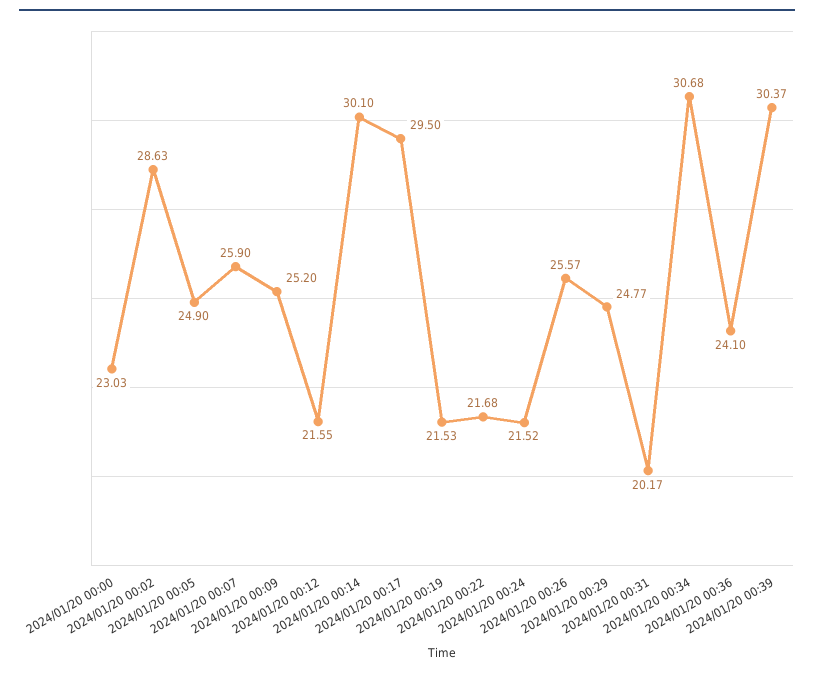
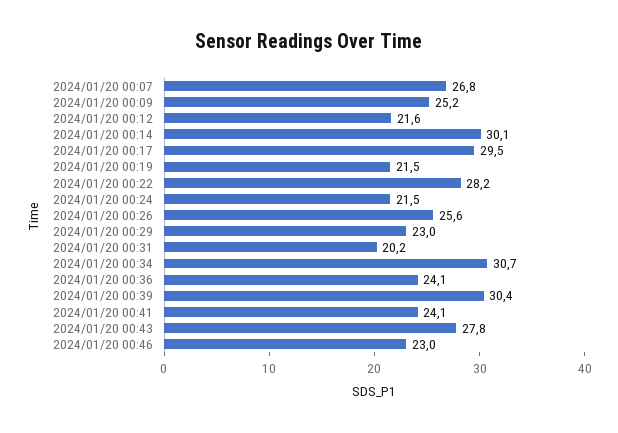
2024/01/20 00:00: 23.03 -> none
2024/01/20 00:02: 28.63 -> none
2024/01/20 00:05: 24.9 -> none
2024/01/20 00:07: 25.9 -> 26.8
2024/01/20 00:22: 21.68 -> 28.2
2024/01/20 00:29: 24.77 -> 23
2024/01/20 00:41: none -> 24.1
2024/01/20 00:43: none -> 27.8
2024/01/20 00:46: none -> 23

